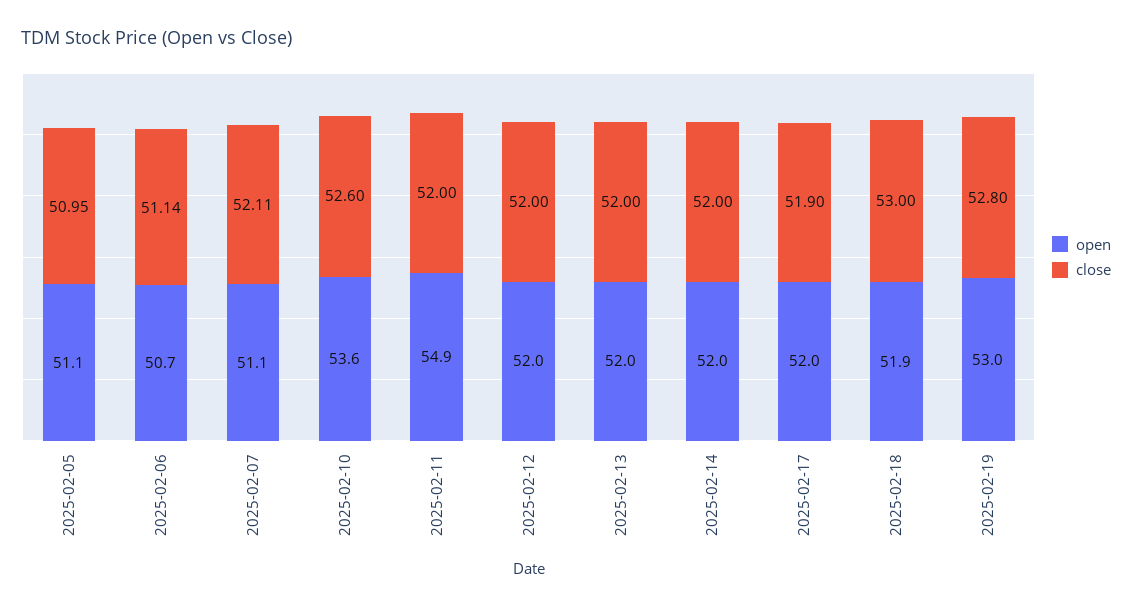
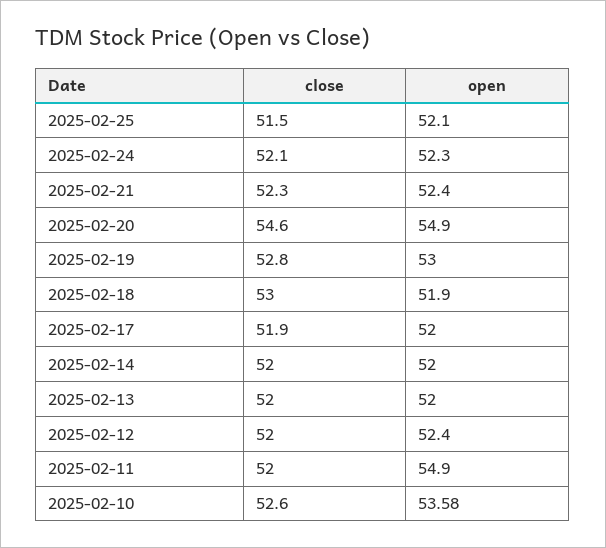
open, 2025-02-05: 51.1 -> none
close, 2025-02-05: 50.95 -> none
open, 2025-02-06: 50.7 -> none
close, 2025-02-06: 51.14 -> none
open, 2025-02-07: 51.1 -> none
close, 2025-02-07: 52.11 -> none
open, 2025-02-12: 52 -> 52.4
close, 2025-02-25: none -> 51.5
open, 2025-02-25: none -> 52.1
close, 2025-02-24: none -> 52.1
open, 2025-02-24: none -> 52.3
close, 2025-02-21: none -> 52.3
open, 2025-02-21: none -> 52.4
close, 2025-02-20: none -> 54.6
open, 2025-02-20: none -> 54.9

